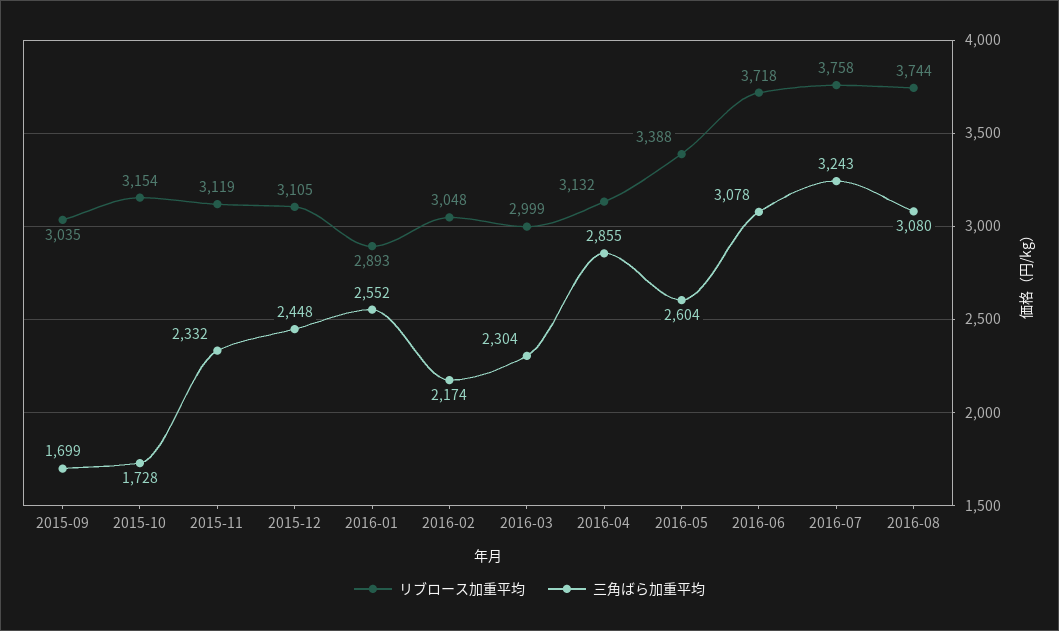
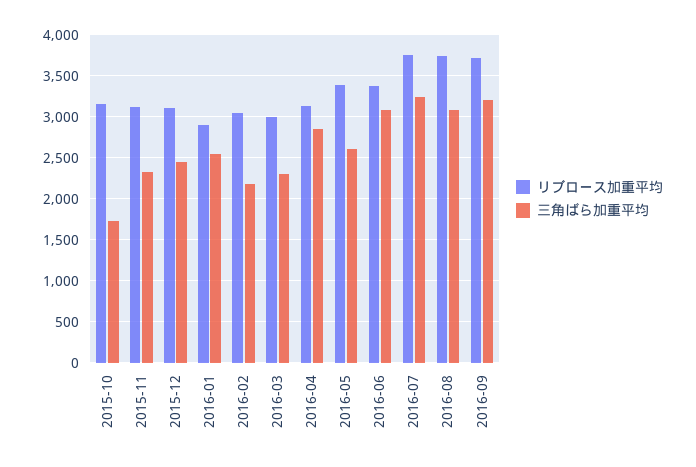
リブロース加重平均, 2015-09: 3035 -> none
三角ばら加重平均, 2015-09: 1699 -> none
リブロース加重平均, 2016-06: 3718 -> 3400
リブロース加重平均, 2016-09: none -> 3700
三角ばら加重平均, 2016-09: none -> 3200

